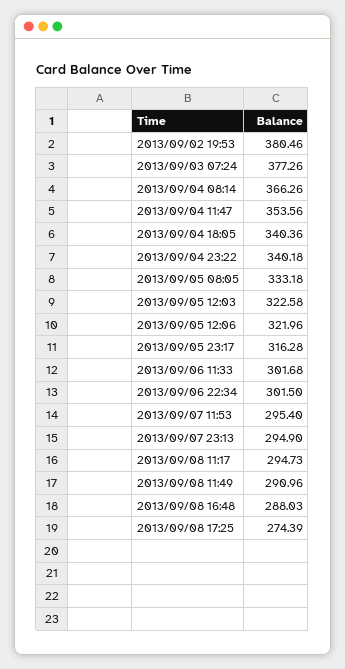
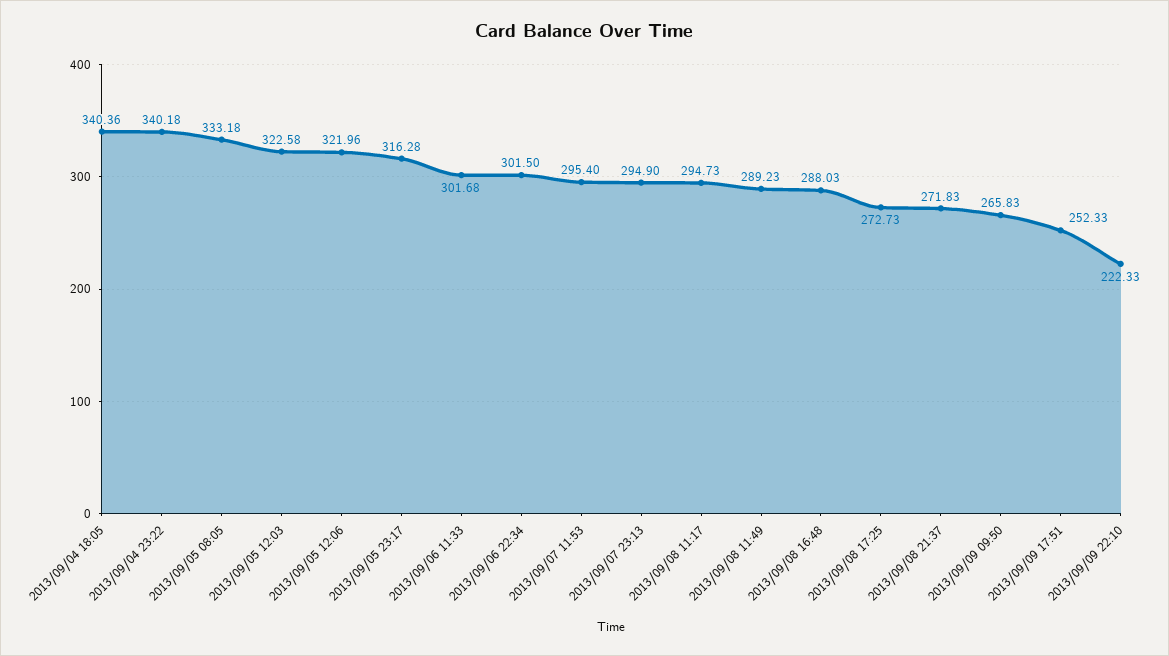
2013/09/02 19:53: 380.46 -> none
2013/09/03 07:24: 377.26 -> none
2013/09/04 08:14: 366.26 -> none
2013/09/04 11:47: 353.56 -> none
2013/09/08 11:49: 290.96 -> 289.23
2013/09/08 17:25: 274.39 -> 272.73
2013/09/08 21:37: none -> 271.83
2013/09/09 09:50: none -> 265.83
2013/09/09 17:51: none -> 252.33
2013/09/09 22:10: none -> 222.33

